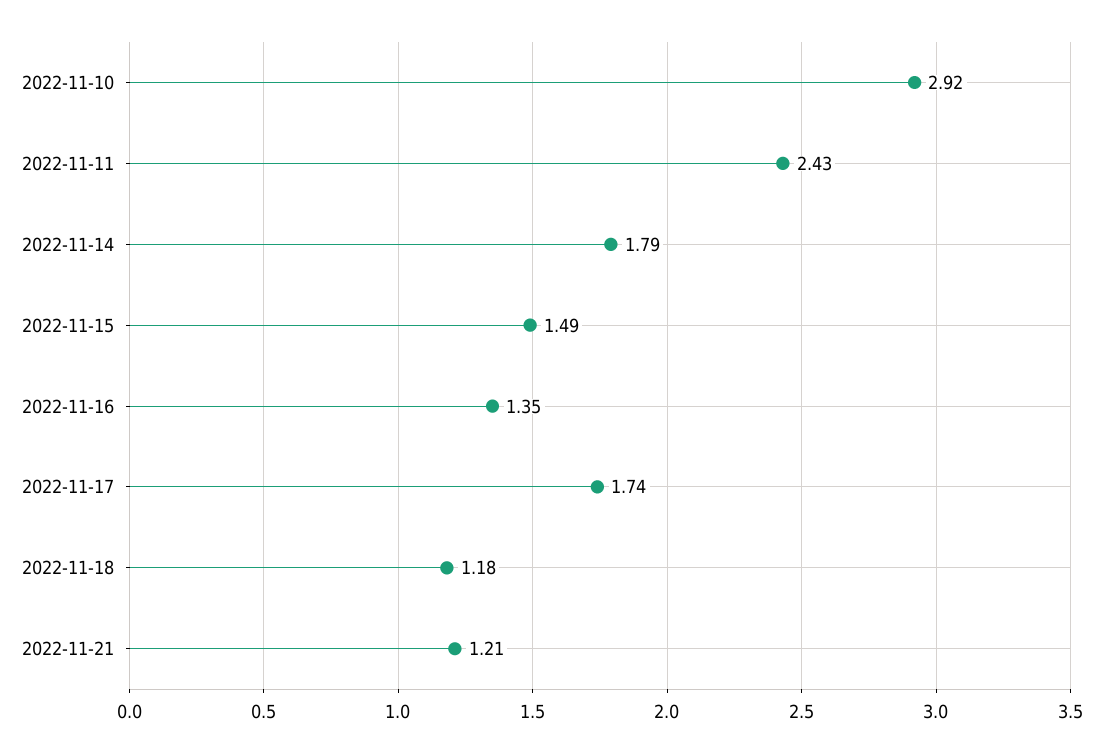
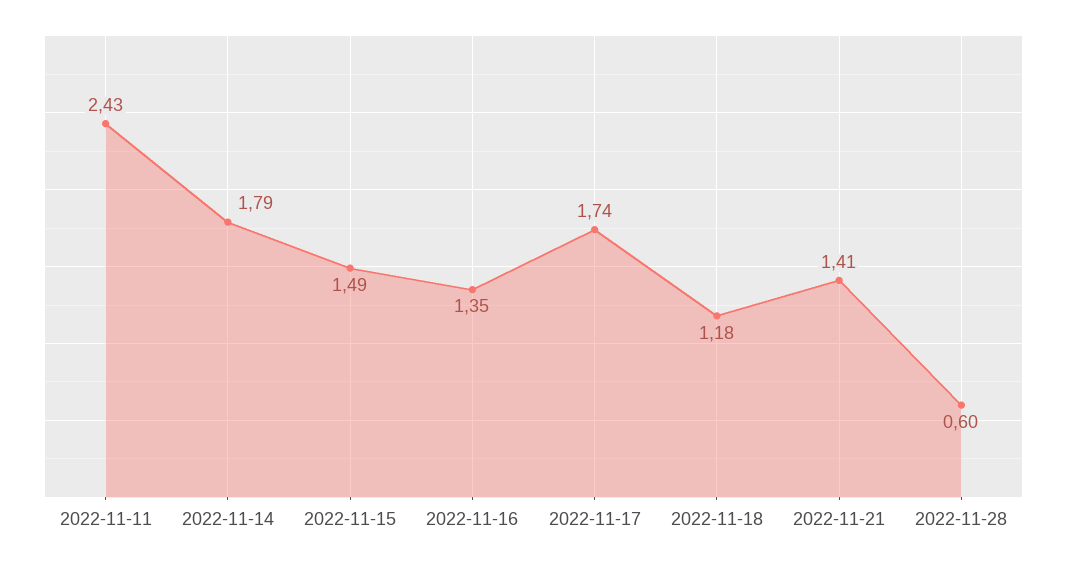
2022-11-10: 2.92 -> none
2022-11-21: 1.21 -> 1.41
2022-11-28: none -> 0.6

